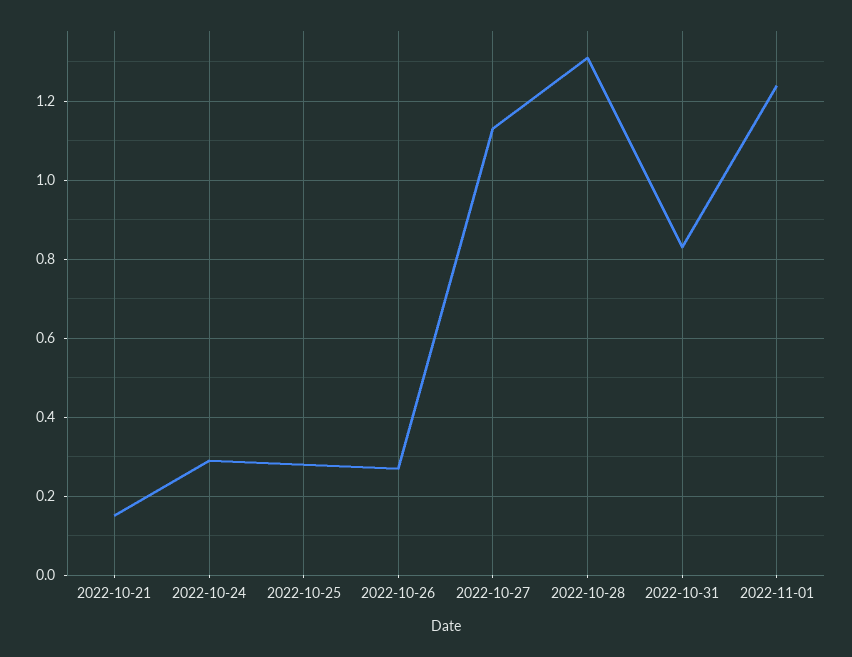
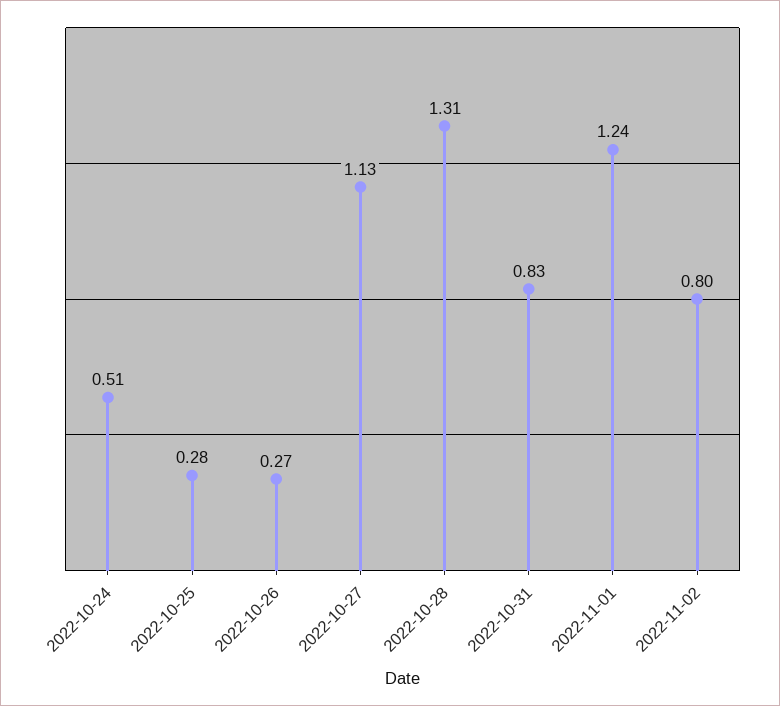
2022-10-21: 0.15 -> none
2022-10-24: 0.3 -> 0.51
2022-11-02: none -> 0.8

